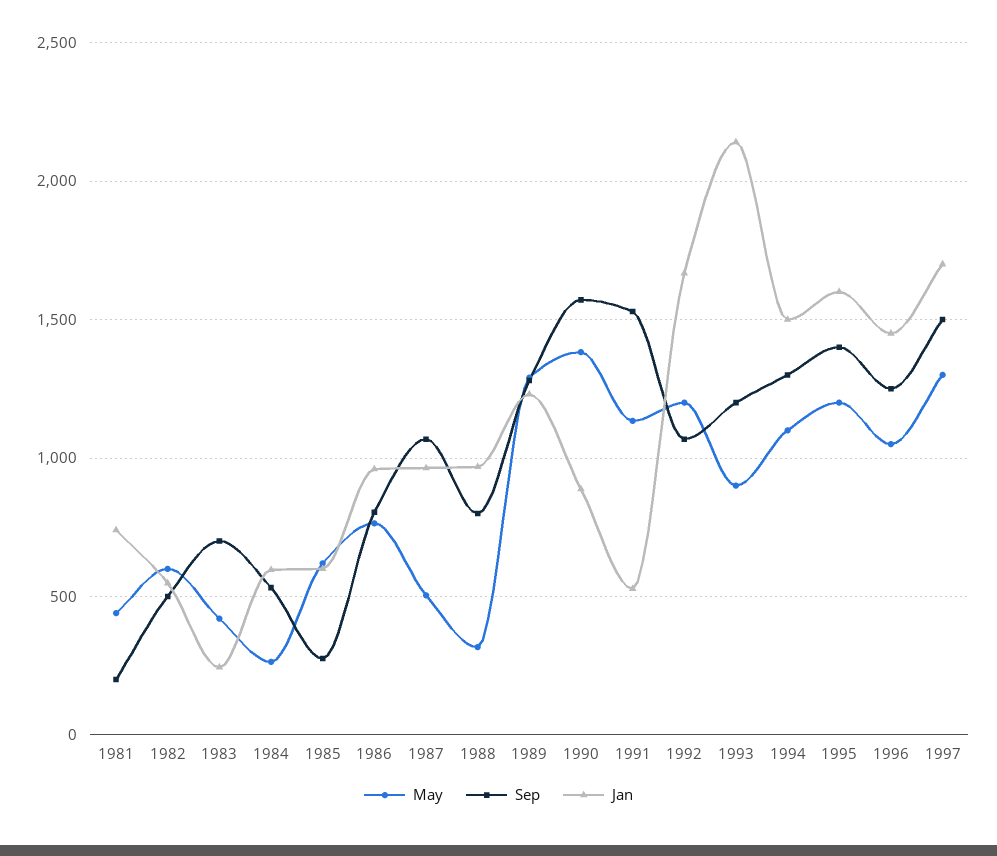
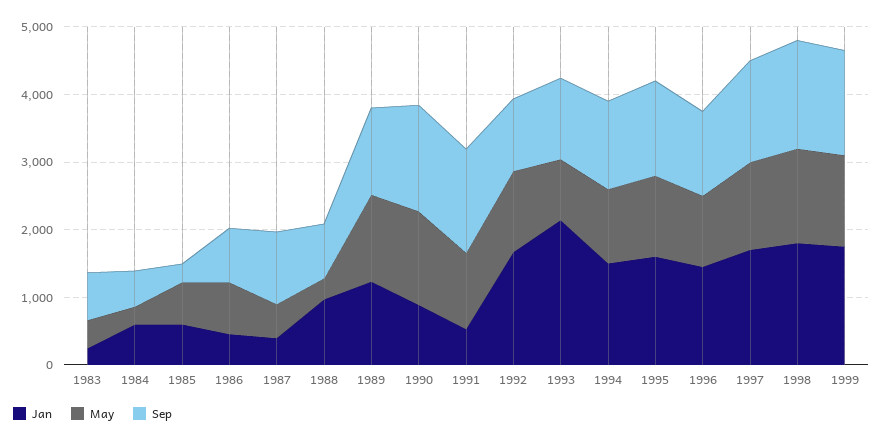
May, 1981: 450 -> none
Sep, 1981: 200 -> none
Jan, 1981: 750 -> none
May, 1982: 600 -> none
Sep, 1982: 500 -> none
Jan, 1982: 550 -> none
Jan, 1986: 950 -> 400
Jan, 1987: 950 -> 400
Jan, 1998: none -> 1800
May, 1998: none -> 1400
Sep, 1998: none -> 1600
Jan, 1999: none -> 1800
May, 1999: none -> 1400
Sep, 1999: none -> 1600

